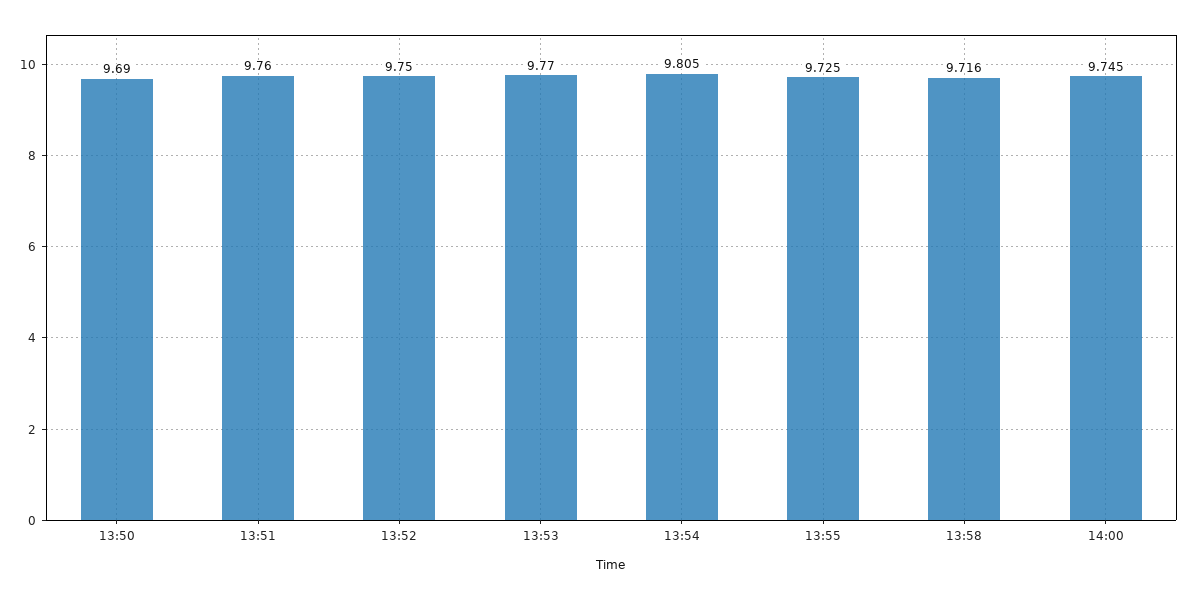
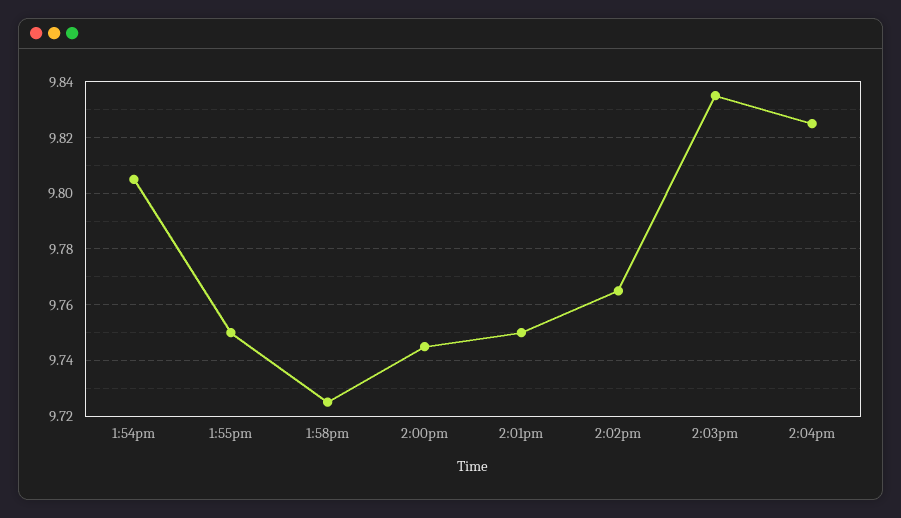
13:50: 9.69 -> none
13:51: 9.76 -> none
13:52: 9.75 -> none
13:53: 9.77 -> none
13:55: 9.725 -> 9.75
13:58: 9.716 -> 9.725
2:01pm: none -> 9.75
2:02pm: none -> 9.765
2:03pm: none -> 9.835
2:04pm: none -> 9.825

